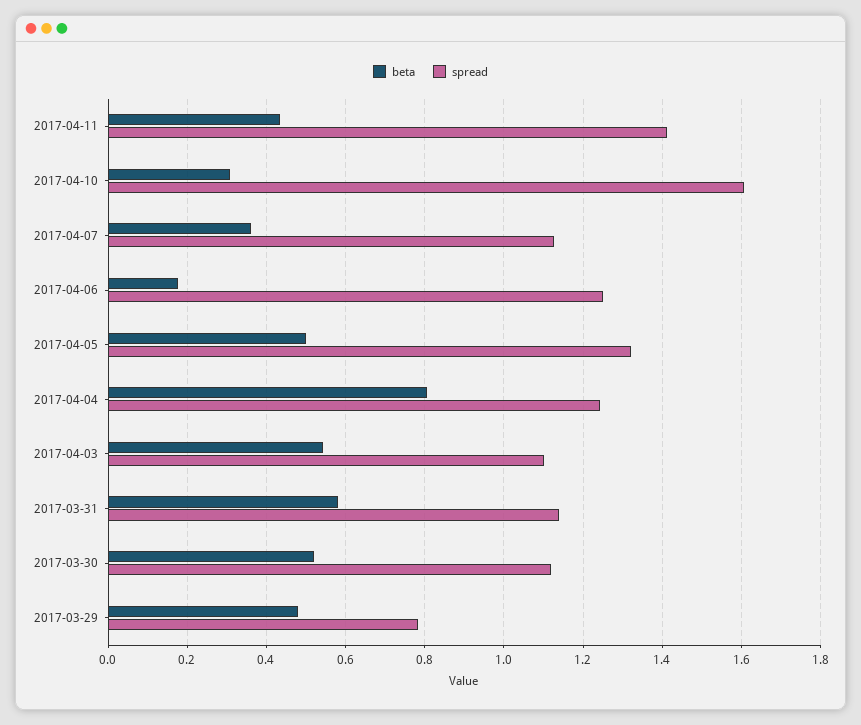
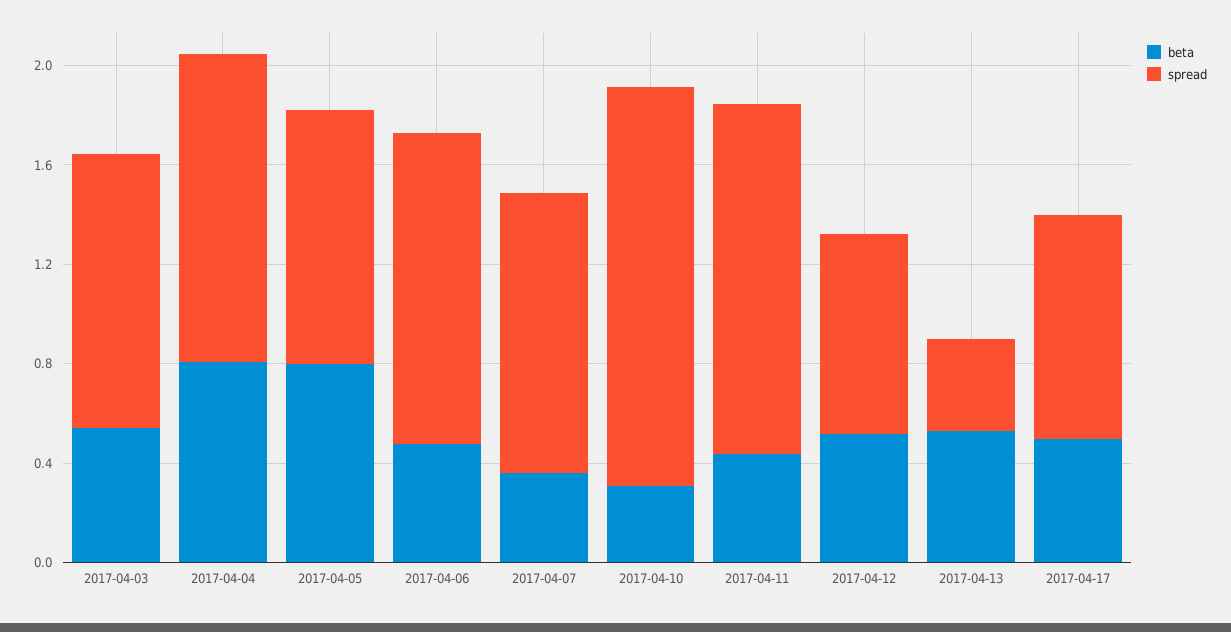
beta, 2017-04-06: 0.18 -> 0.5
beta, 2017-04-05: 0.5 -> 0.8
spread, 2017-04-05: 1.32 -> 1
beta, 2017-03-31: 0.58 -> none
spread, 2017-03-31: 1.14 -> none
beta, 2017-03-30: 0.52 -> none
spread, 2017-03-30: 1.12 -> none
beta, 2017-03-29: 0.48 -> none
spread, 2017-03-29: 0.78 -> none
beta, 2017-04-12: none -> 0.5
spread, 2017-04-12: none -> 0.8
beta, 2017-04-13: none -> 0.5
spread, 2017-04-13: none -> 0.4
beta, 2017-04-17: none -> 0.5
spread, 2017-04-17: none -> 0.9

